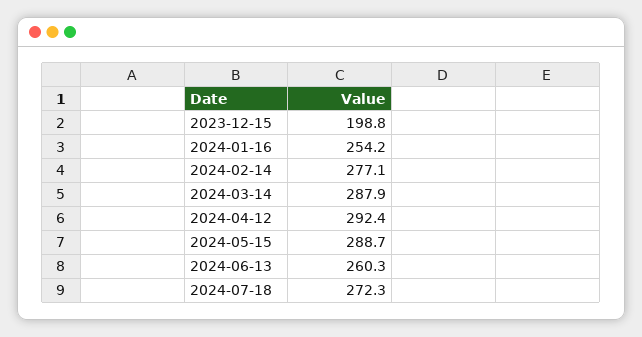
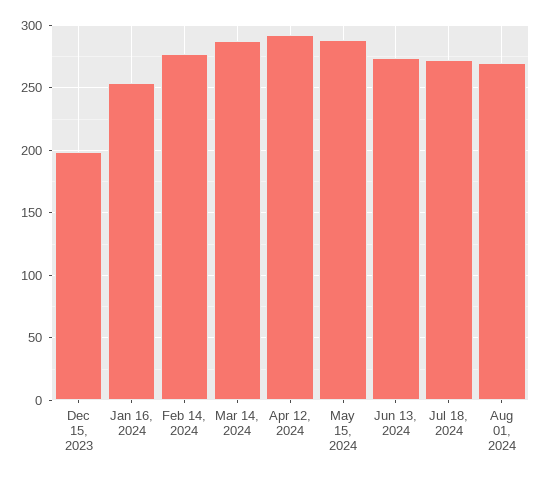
2024-06-13: 260.3 -> 275
Aug 01, 2024: none -> 270

